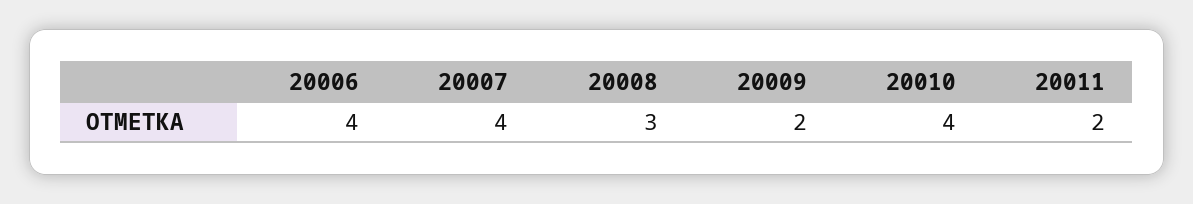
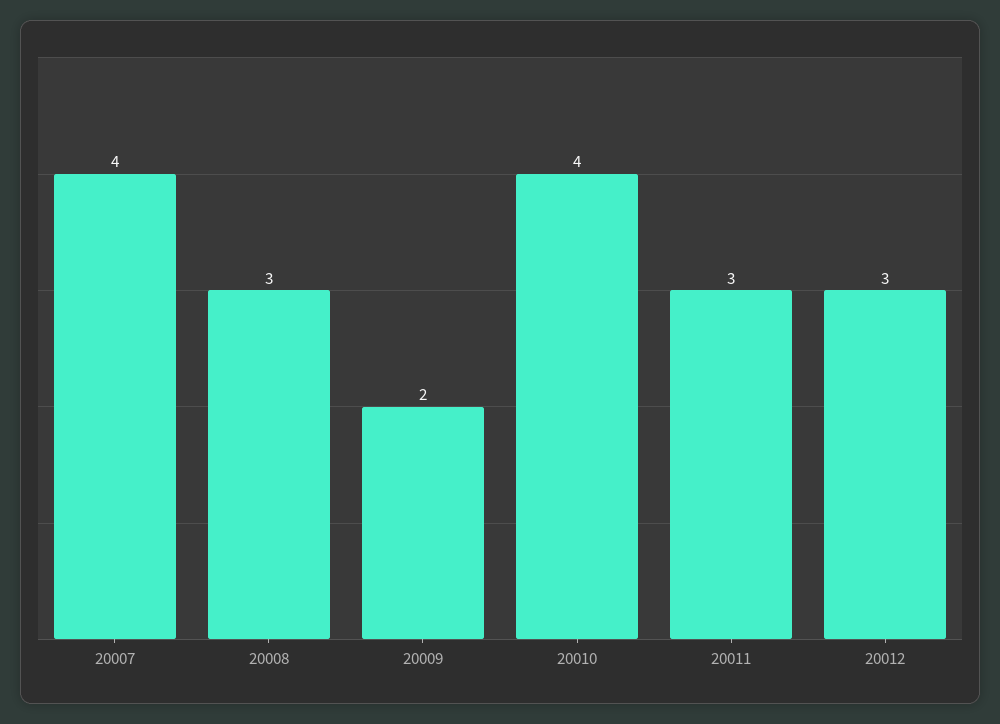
20006: 4 -> none
20011: 2 -> 3
20012: none -> 3

